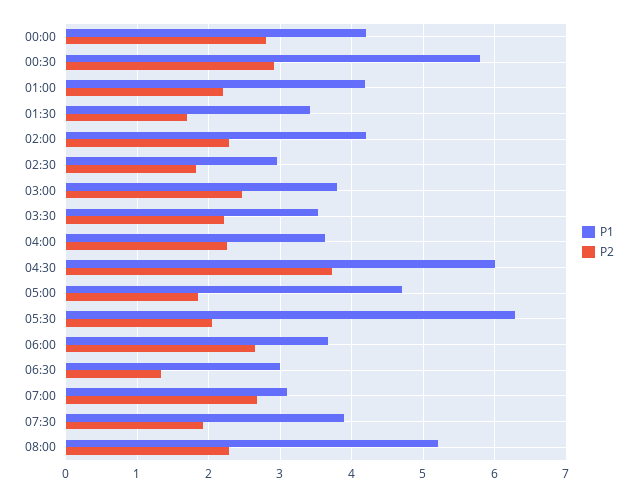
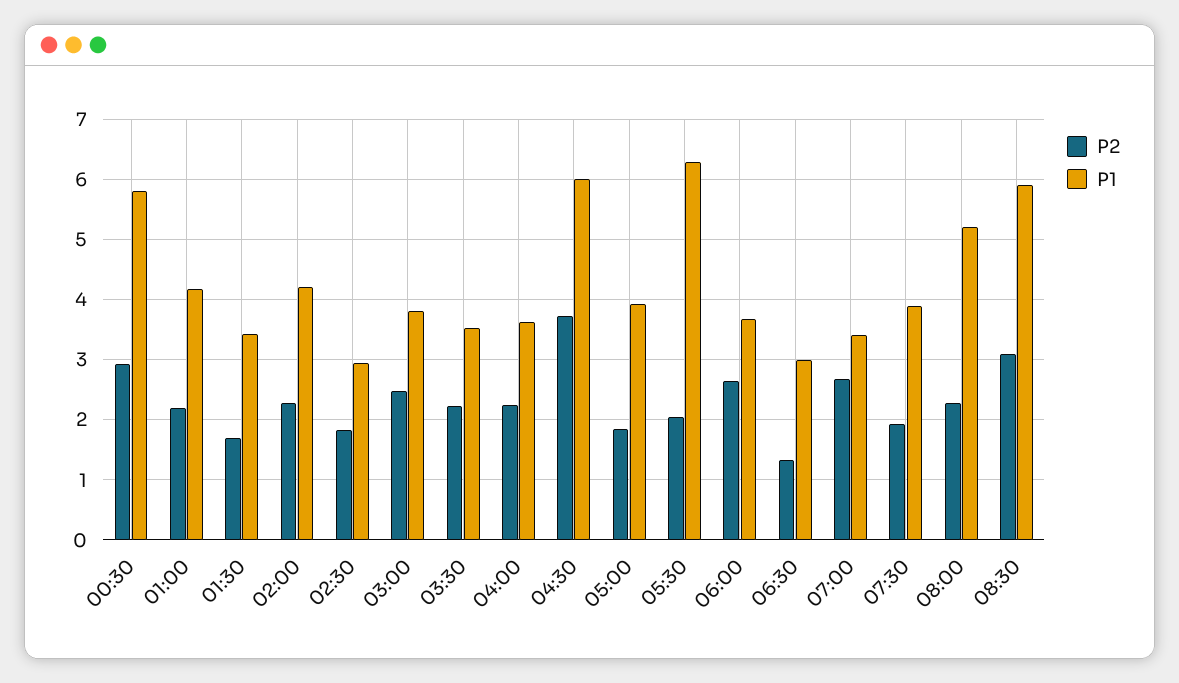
P1, 00:00: 4.2 -> none
P2, 00:00: 2.8 -> none
P1, 05:00: 4.7 -> 3.9
P1, 07:00: 3.1 -> 3.4
P2, 08:30: none -> 3.1
P1, 08:30: none -> 5.9

